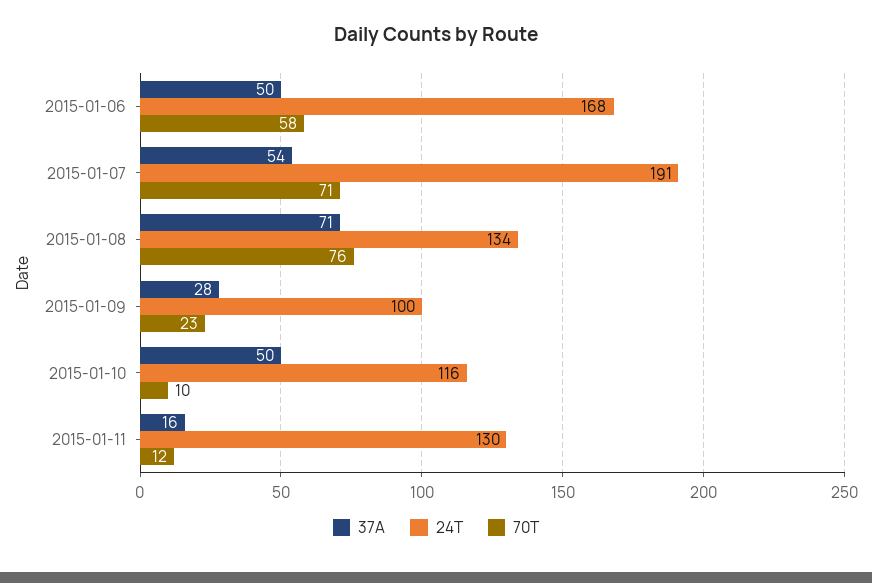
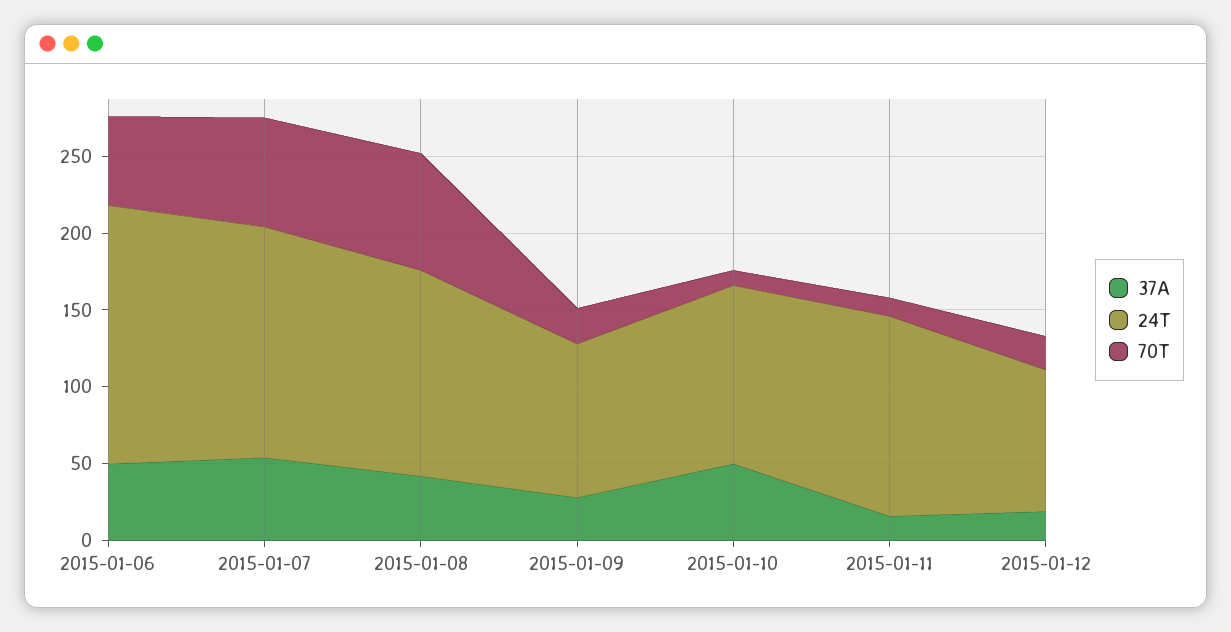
24T, 2015-01-07: 191 -> 150
37A, 2015-01-08: 71 -> 40
37A, 2015-01-12: none -> 20
24T, 2015-01-12: none -> 90
70T, 2015-01-12: none -> 20

